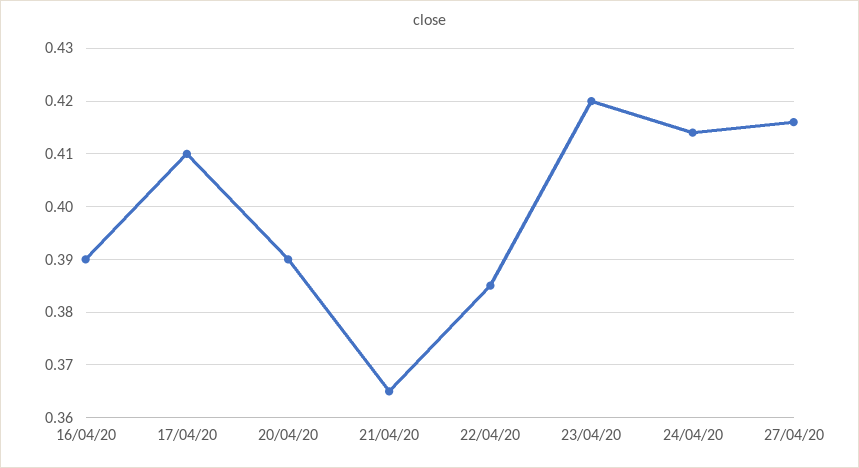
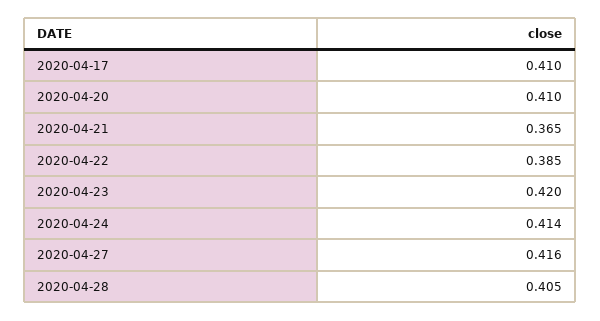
16/04/20: 0.39 -> none
20/04/20: 0.39 -> 0.41
2020-04-28: none -> 0.405

